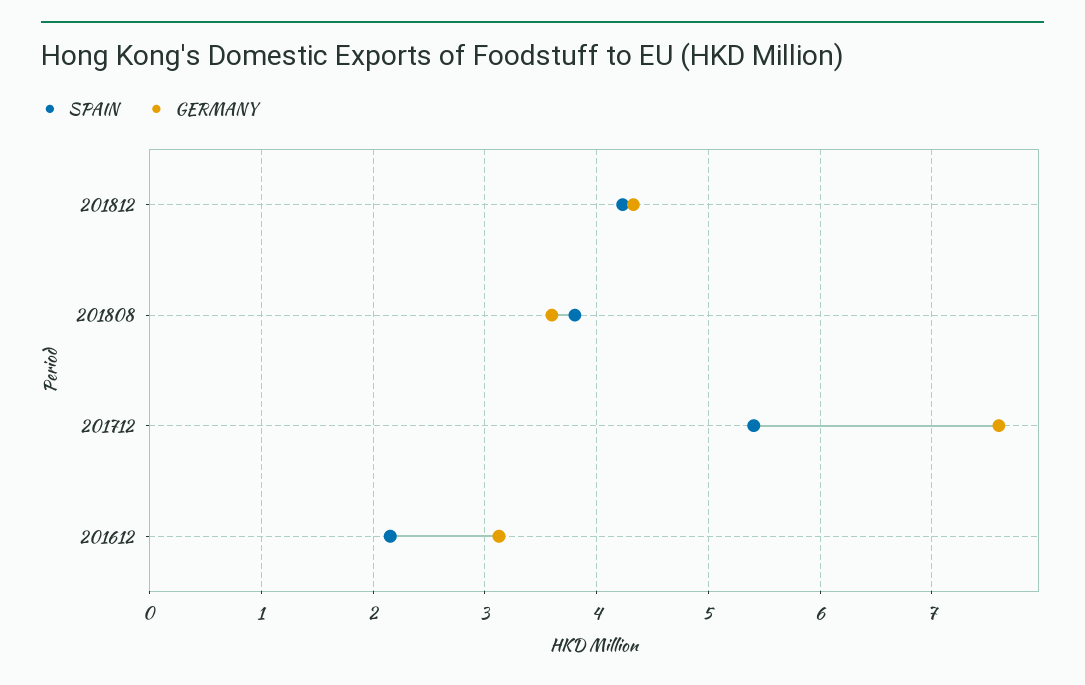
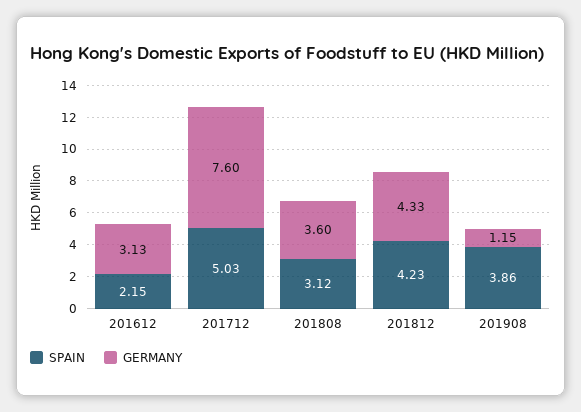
SPAIN, 201808: 3.8 -> 3.12
SPAIN, 201712: 5.4 -> 5.03
SPAIN, 201908: none -> 3.86
GERMANY, 201908: none -> 1.15

